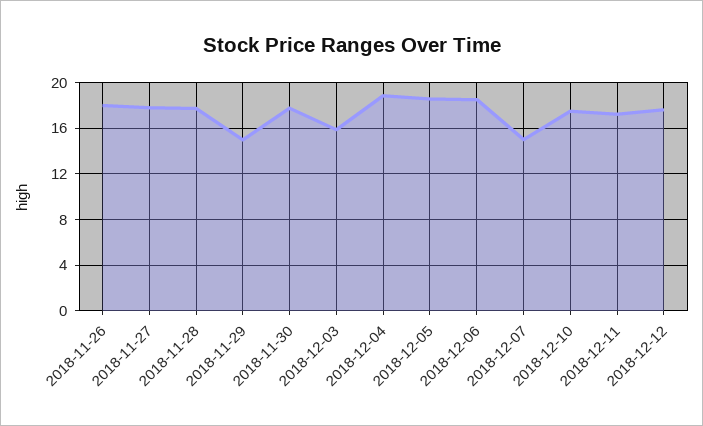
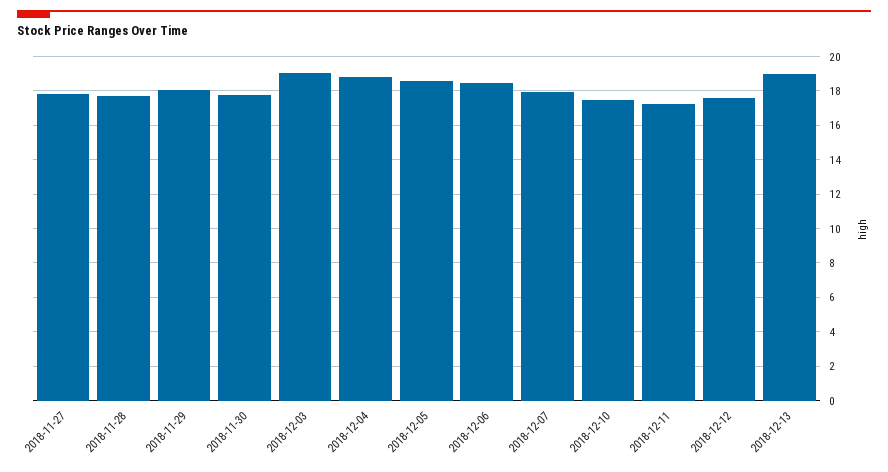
2018-11-26: 18 -> none
2018-11-29: 15 -> 18
2018-12-03: 16 -> 19
2018-12-07: 15 -> 18
2018-12-13: none -> 19

